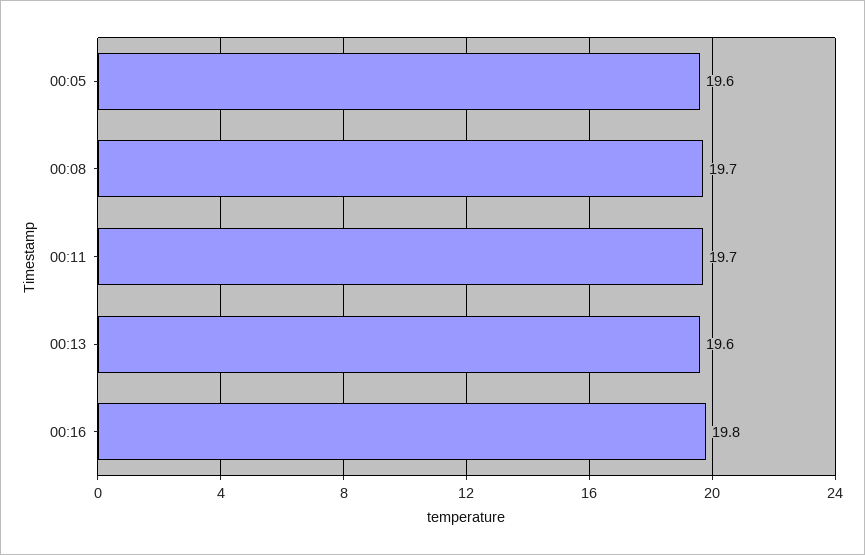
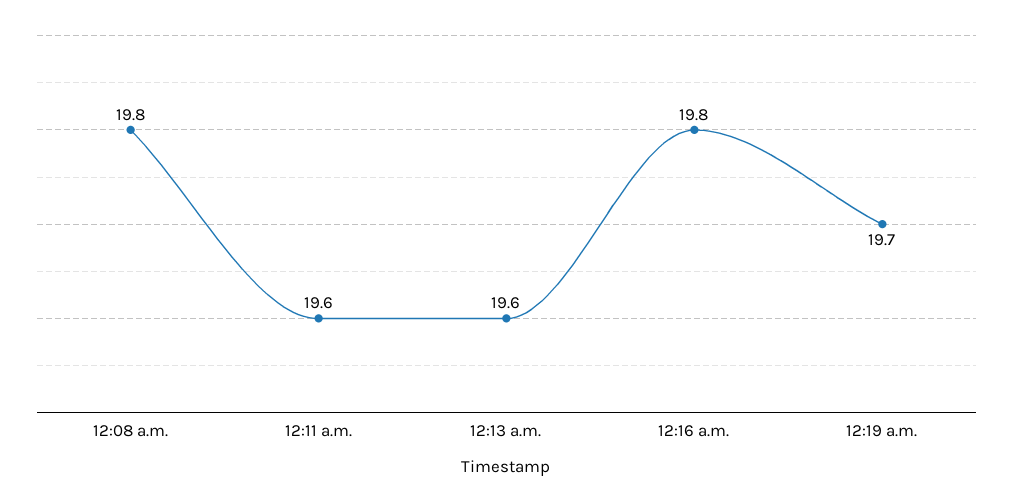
00:05: 19.6 -> none
00:08: 19.7 -> 19.8
00:11: 19.7 -> 19.6
12:19 a.m.: none -> 19.7

